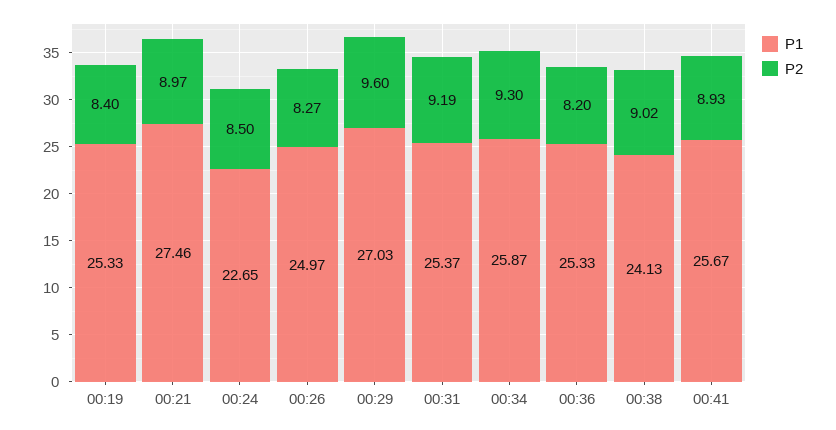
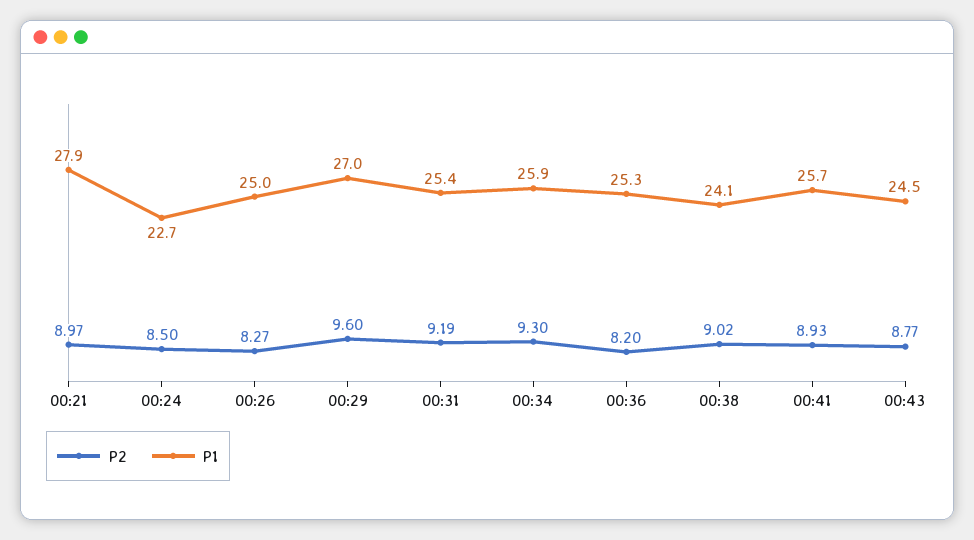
P1, 00:19: 25.33 -> none
P2, 00:19: 8.4 -> none
P1, 00:21: 27.46 -> 27.9
P2, 00:43: none -> 8.77
P1, 00:43: none -> 24.5

